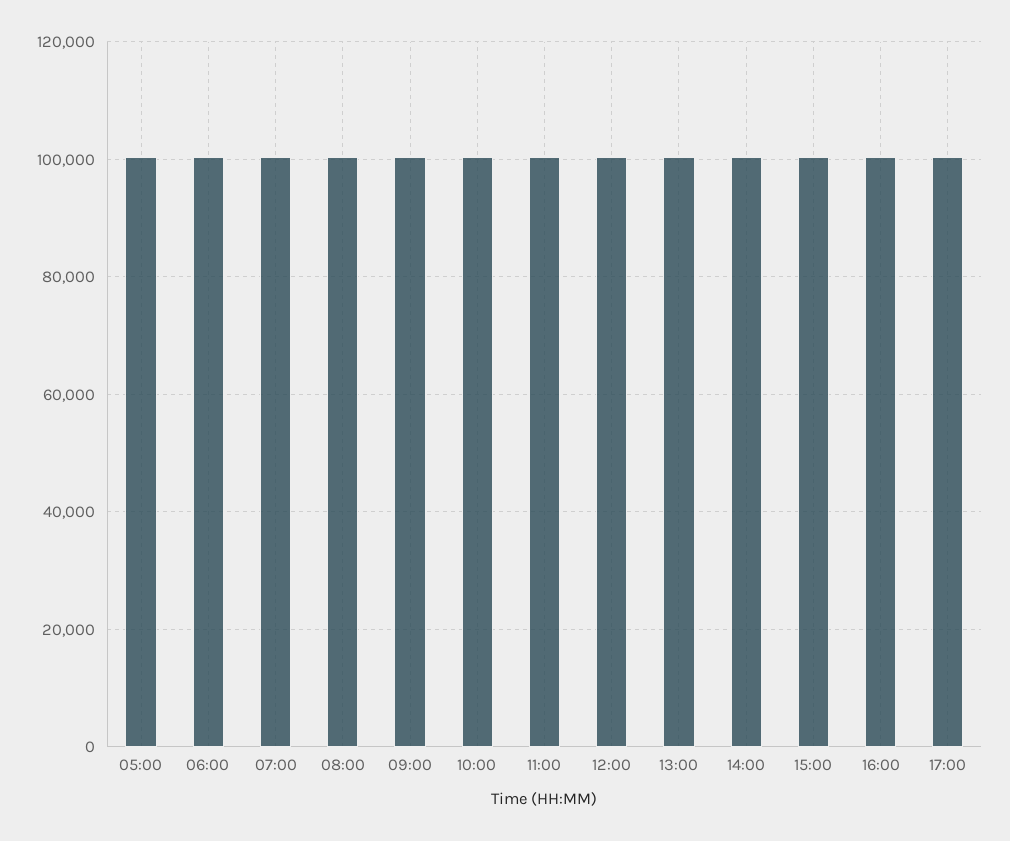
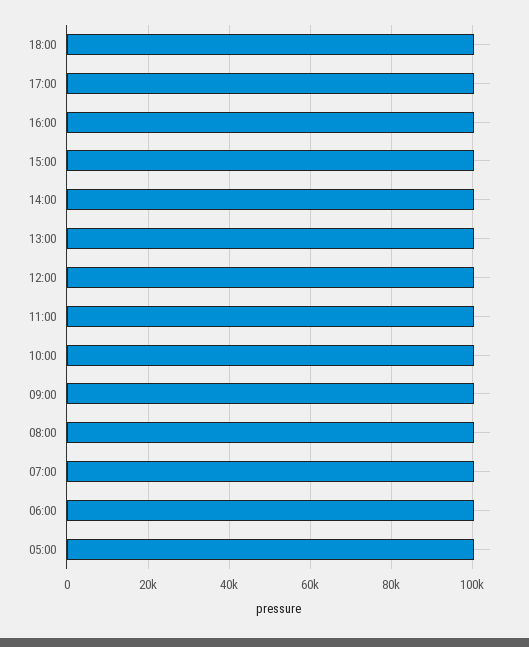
18:00: none -> 100000

